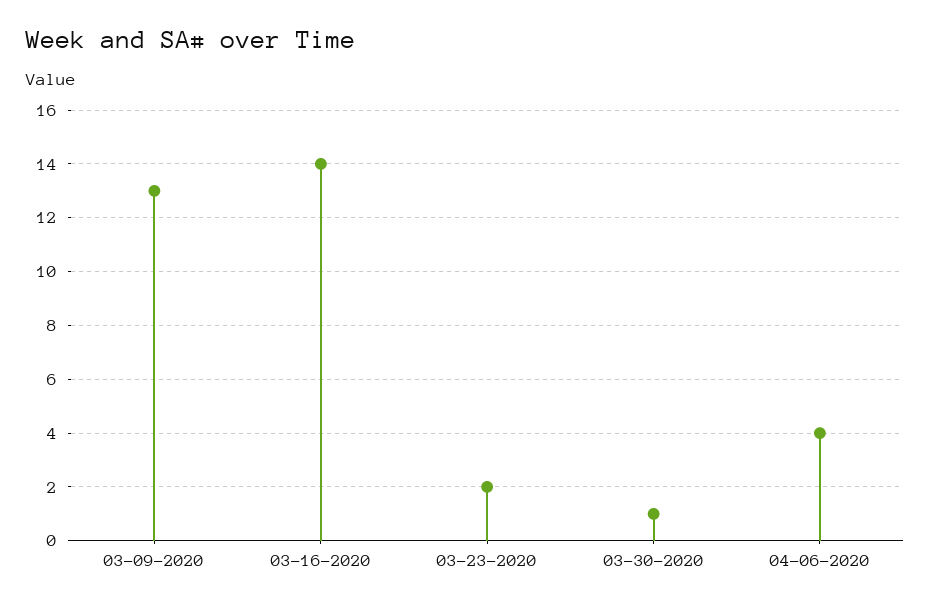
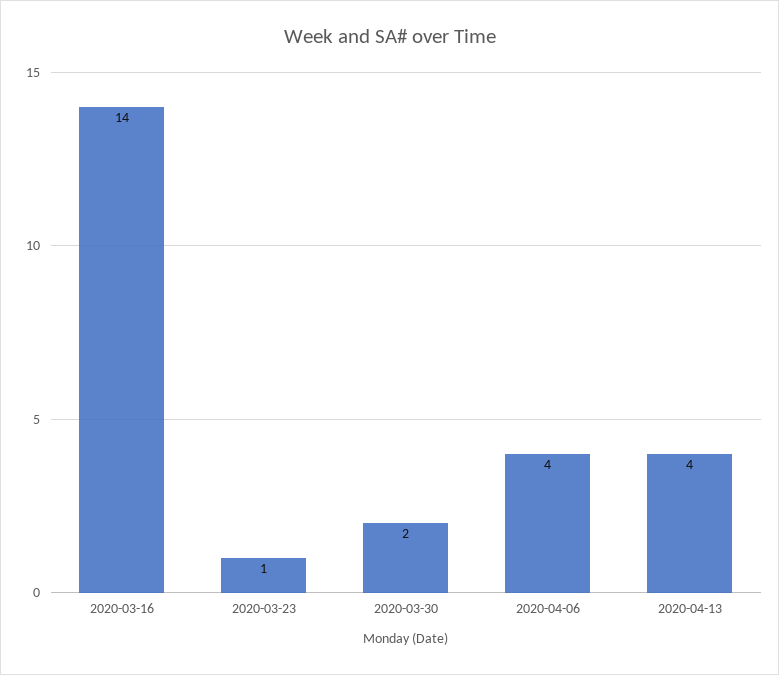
03-09-2020: 13 -> none
03-23-2020: 2 -> 1
03-30-2020: 1 -> 2
2020-04-13: none -> 4

